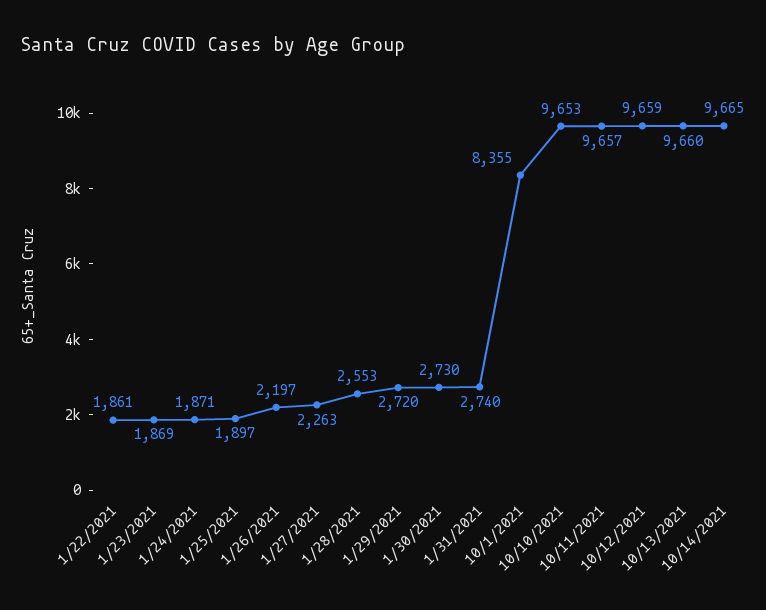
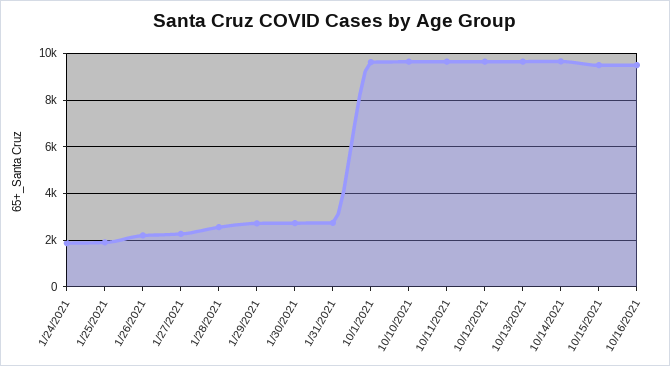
1/22/2021: 1861 -> none
1/23/2021: 1869 -> none
10/1/2021: 8355 -> 9500
10/15/2021: none -> 9500
10/16/2021: none -> 9500

